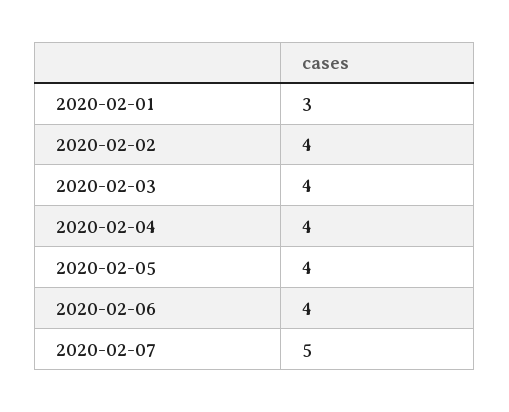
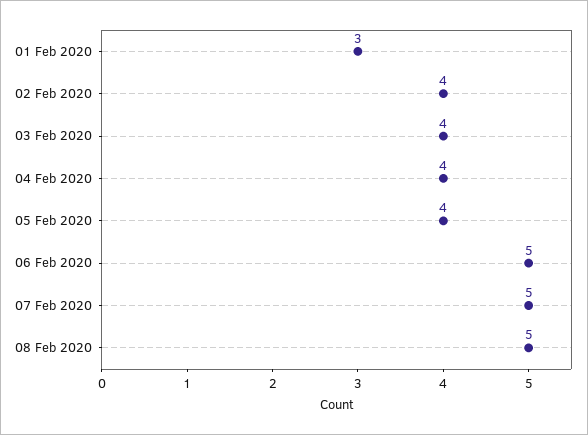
2020-02-06: 4 -> 5
08 Feb 2020: none -> 5

